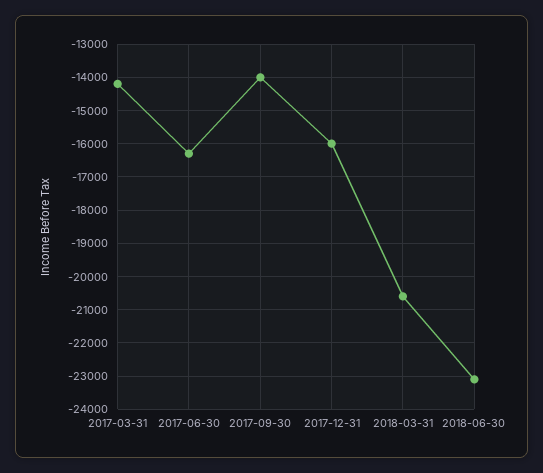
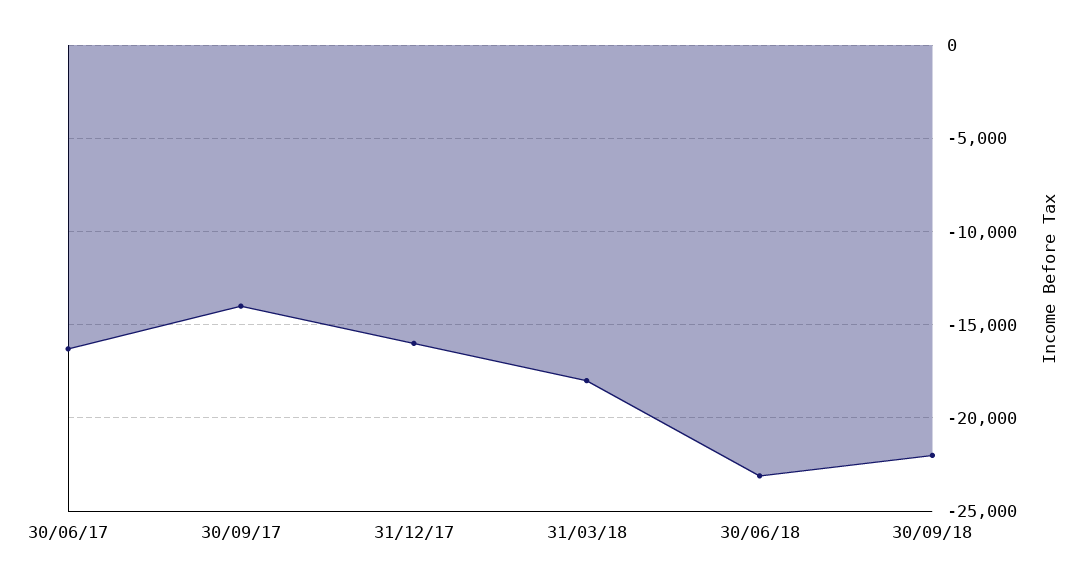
2017-03-31: -14200 -> none
2018-03-31: -20600 -> -18000
30/09/18: none -> -22000

